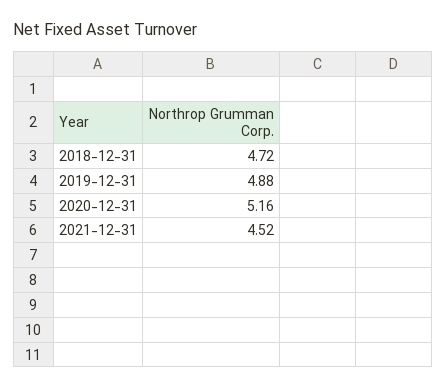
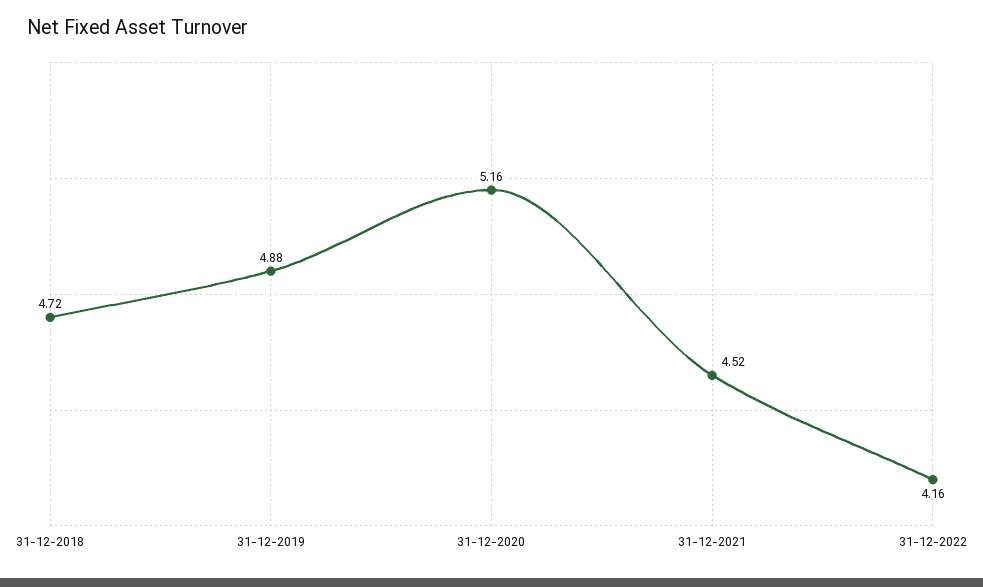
31-12-2022: none -> 4.16

